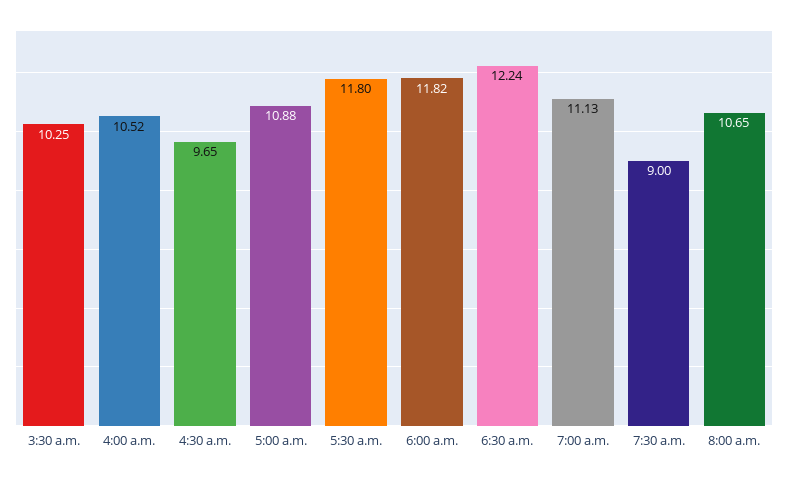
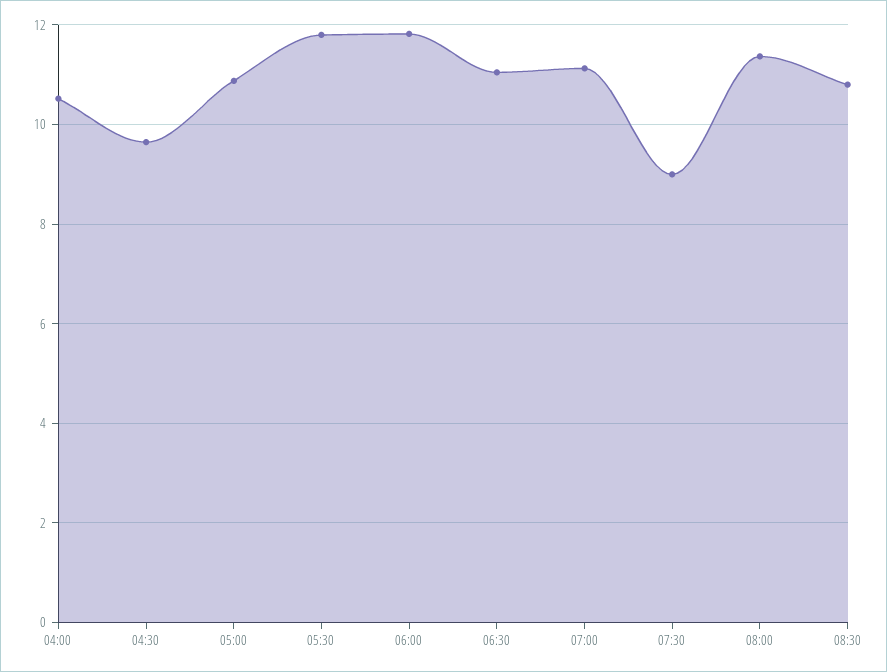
3:30 a.m.: 10.25 -> none
6:30 a.m.: 12.24 -> 11
8:00 a.m.: 10.65 -> 11.4
08:30: none -> 10.8

